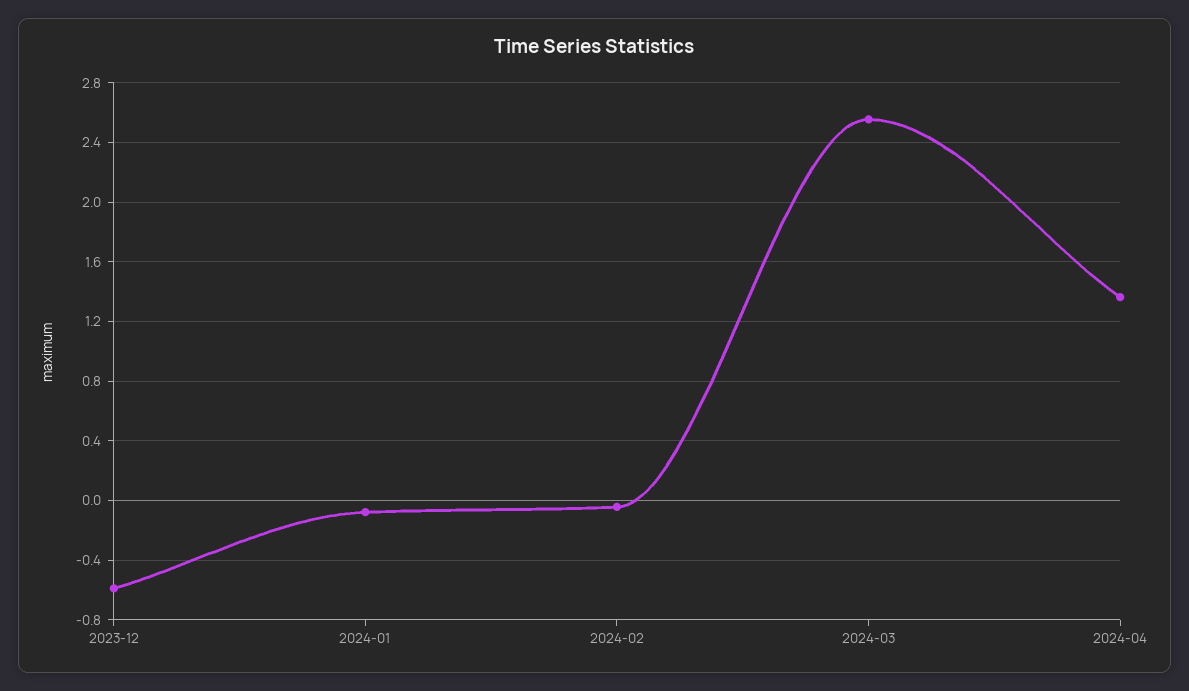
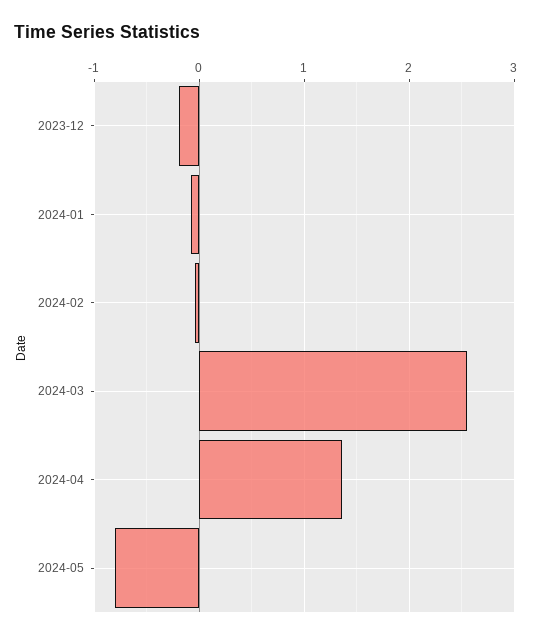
2023-12: -0.6 -> -0.2
2024-05: none -> -0.8

